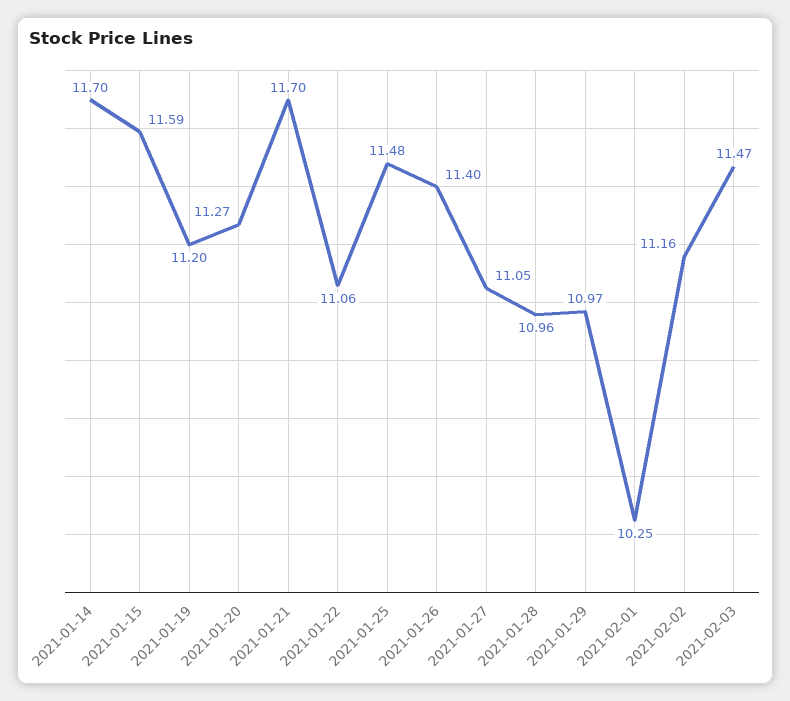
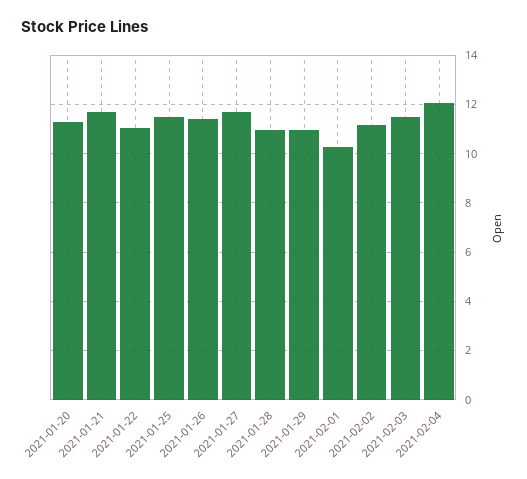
2021-01-14: 11.7 -> none
2021-01-15: 11.59 -> none
2021-01-19: 11.2 -> none
2021-01-27: 11.05 -> 11.75
2021-02-04: none -> 12

